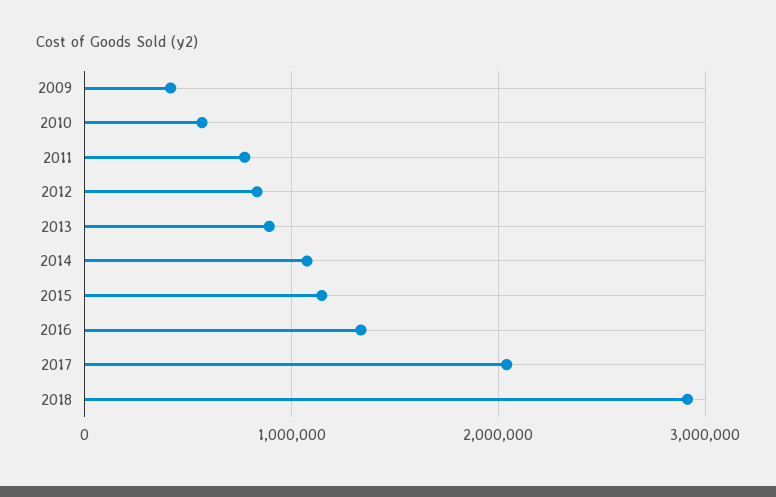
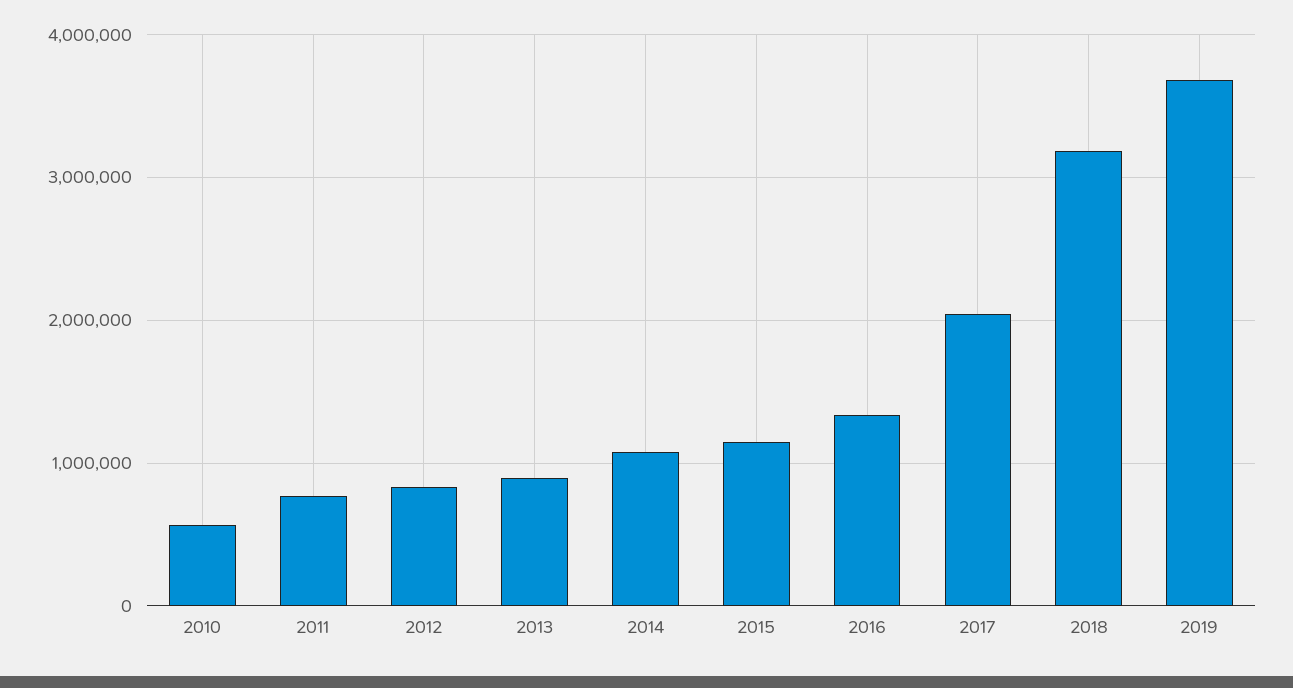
2009: 400000 -> none
2018: 2900000 -> 3200000
2019: none -> 3700000

